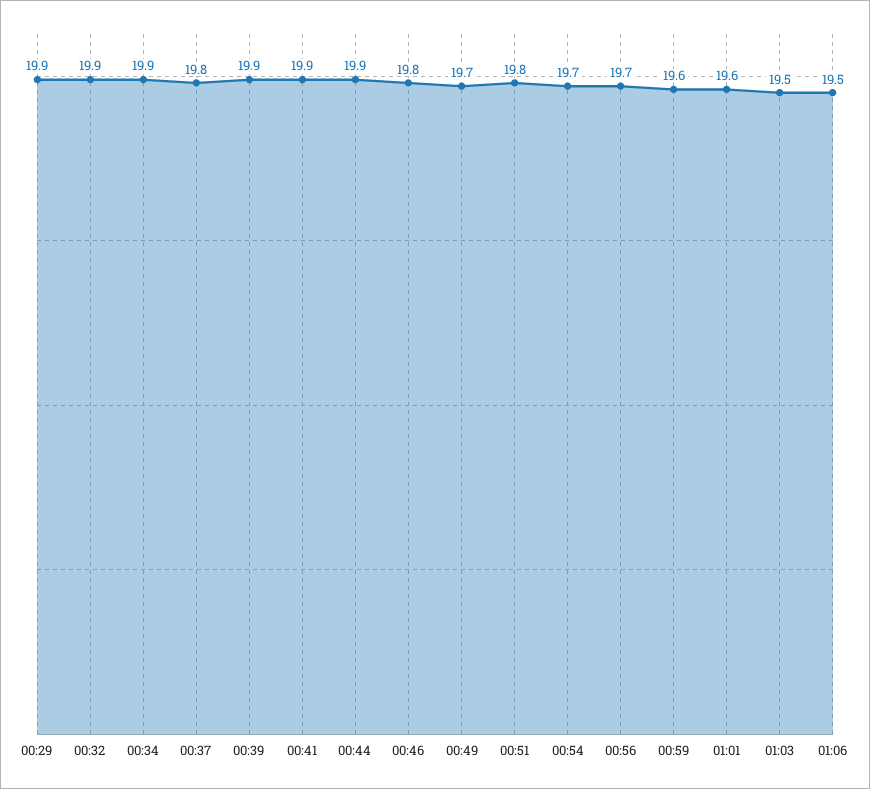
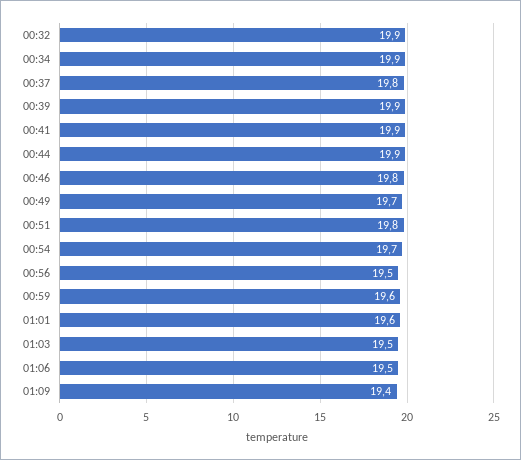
00:29: 19.9 -> none
00:56: 19.7 -> 19.5
01:09: none -> 19.4

